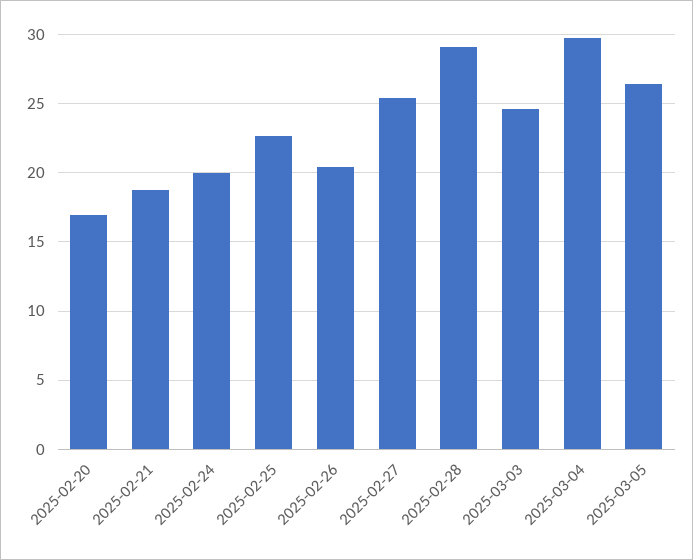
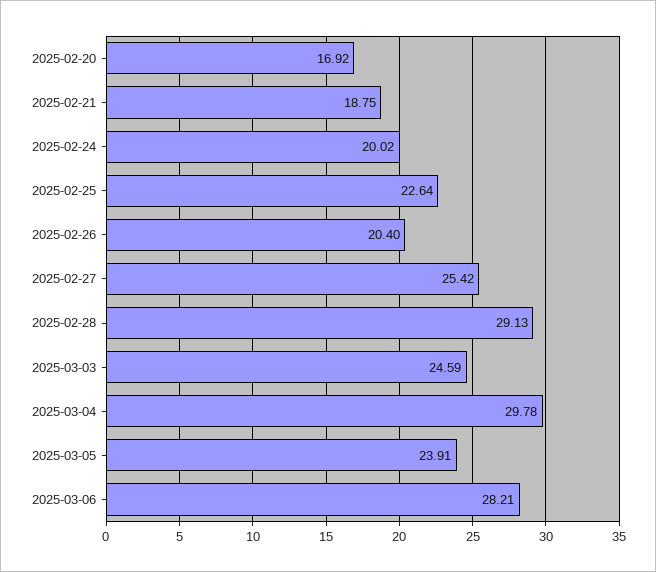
2025-03-05: 26.5 -> 23.91
2025-03-06: none -> 28.21

